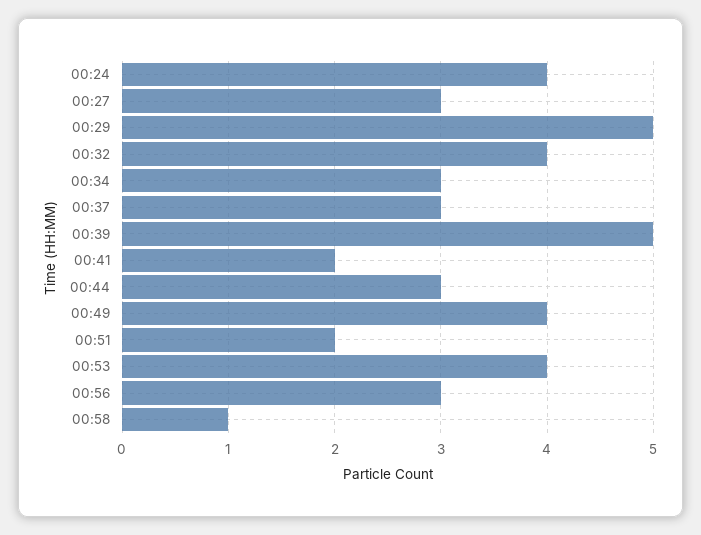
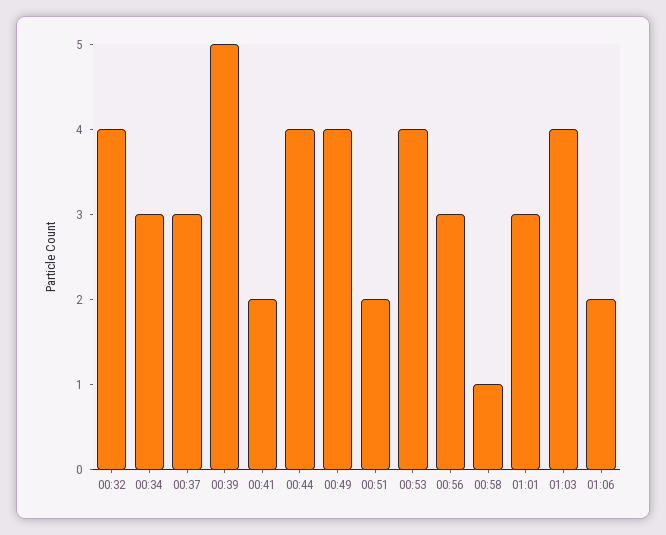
00:24: 4 -> none
00:27: 3 -> none
00:29: 5 -> none
00:44: 3 -> 4
01:01: none -> 3
01:03: none -> 4
01:06: none -> 2

